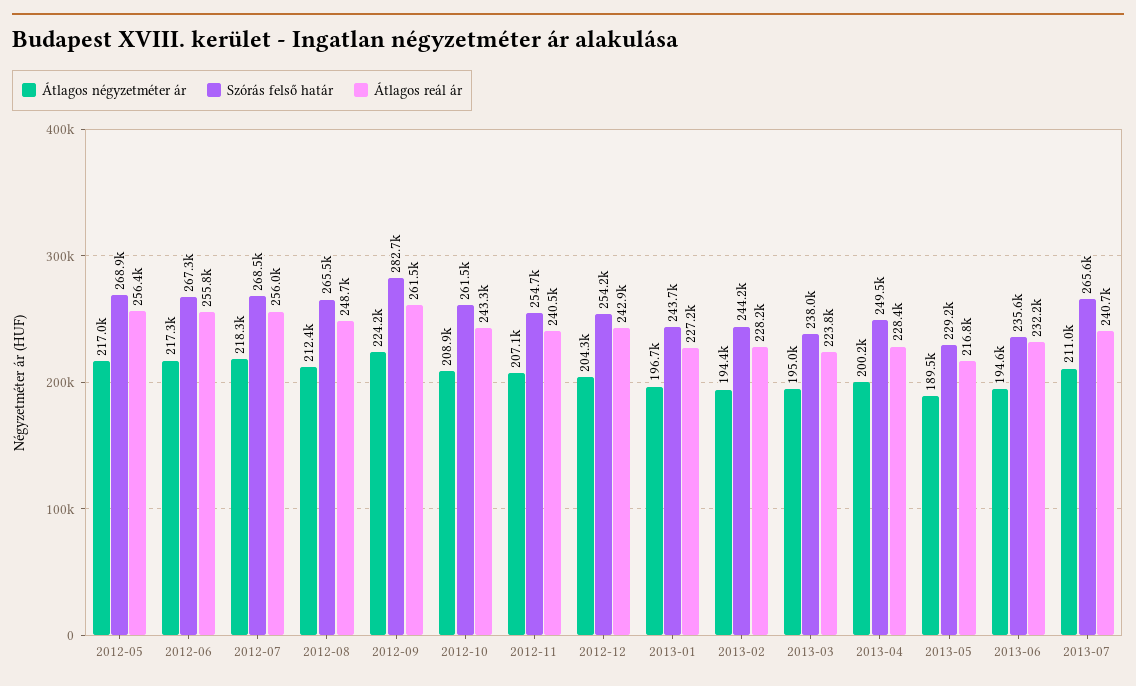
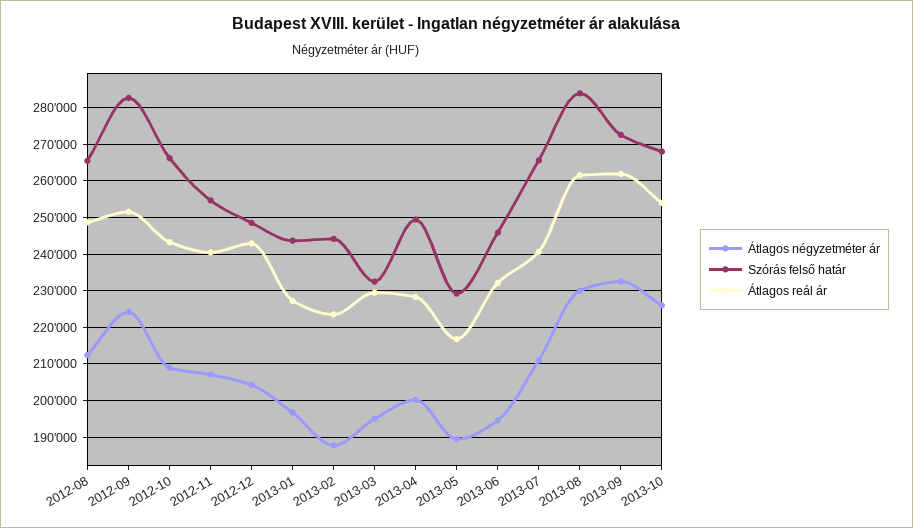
Átlagos négyzetméter ár, 2012-05: 217000 -> none
Szórás felső határ, 2012-05: 268900 -> none
Átlagos reál ár, 2012-05: 256400 -> none
Átlagos négyzetméter ár, 2012-06: 217300 -> none
Szórás felső határ, 2012-06: 267300 -> none
Átlagos reál ár, 2012-06: 255800 -> none
Átlagos négyzetméter ár, 2012-07: 218300 -> none
Szórás felső határ, 2012-07: 268500 -> none
Átlagos reál ár, 2012-07: 256000 -> none
Átlagos reál ár, 2012-09: 261500 -> 252000
Szórás felső határ, 2012-10: 261500 -> 266000
Szórás felső határ, 2012-12: 254200 -> 248000
Átlagos négyzetméter ár, 2013-02: 194400 -> 188000
Átlagos reál ár, 2013-02: 228200 -> 224000
Szórás felső határ, 2013-03: 238000 -> 232000
Átlagos reál ár, 2013-03: 223800 -> 230000
Szórás felső határ, 2013-06: 235600 -> 246000
Átlagos négyzetméter ár, 2013-08: none -> 230000
Szórás felső határ, 2013-08: none -> 284000
Átlagos reál ár, 2013-08: none -> 262000
Átlagos négyzetméter ár, 2013-09: none -> 232000
Szórás felső határ, 2013-09: none -> 272000
Átlagos reál ár, 2013-09: none -> 262000
Átlagos négyzetméter ár, 2013-10: none -> 226000
Szórás felső határ, 2013-10: none -> 268000
Átlagos reál ár, 2013-10: none -> 254000

